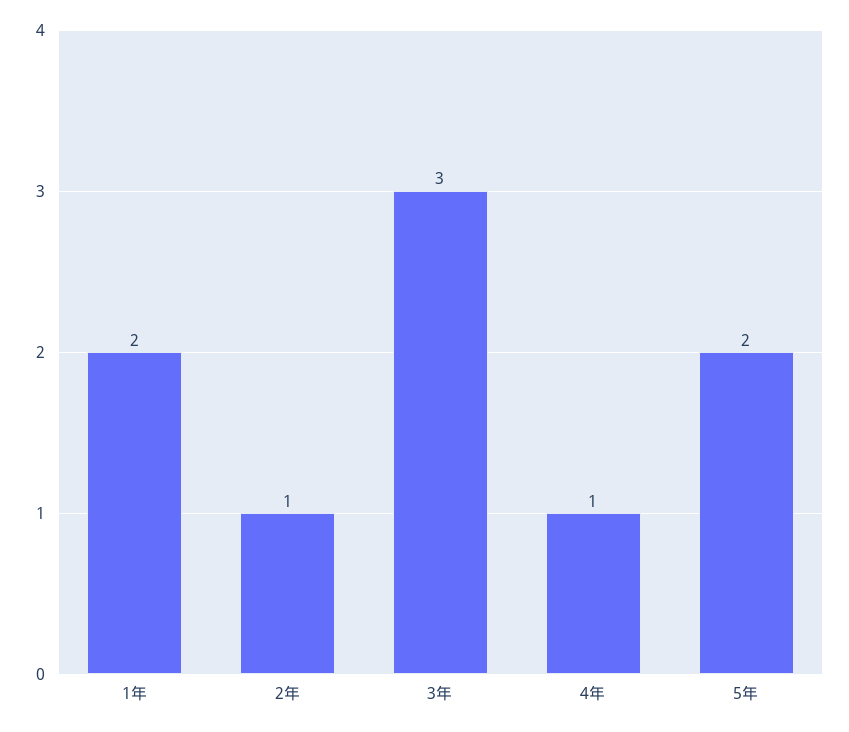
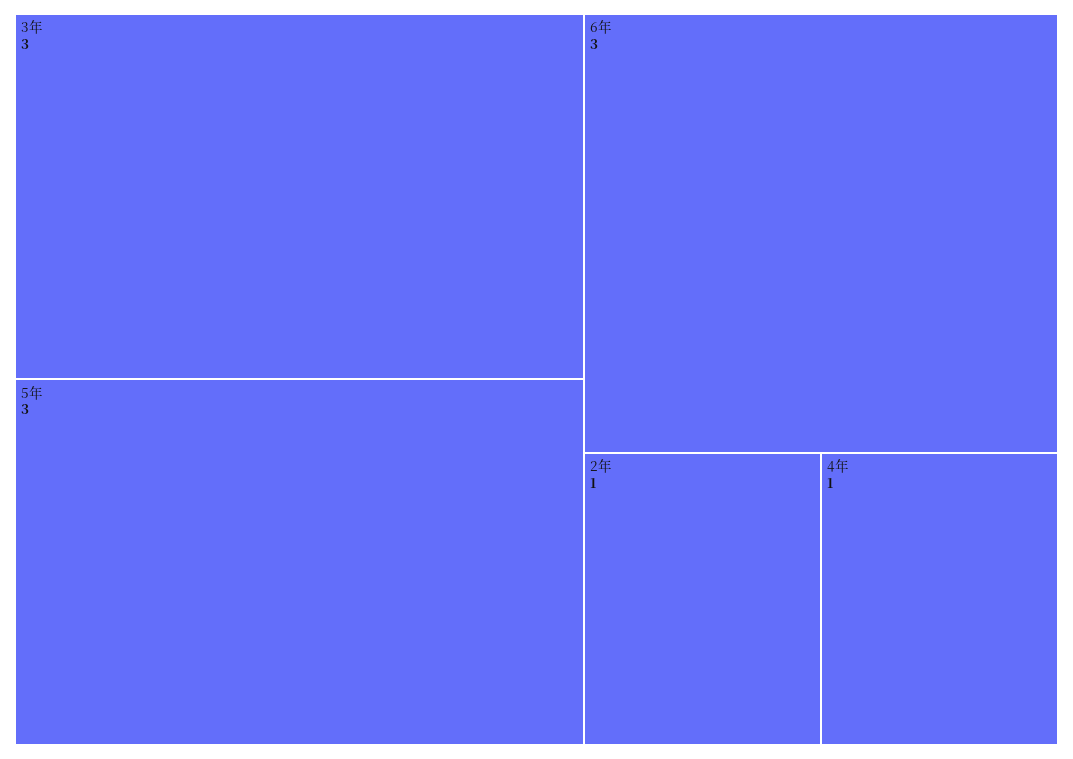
1年: 2 -> none
5年: 2 -> 3
6年: none -> 3

